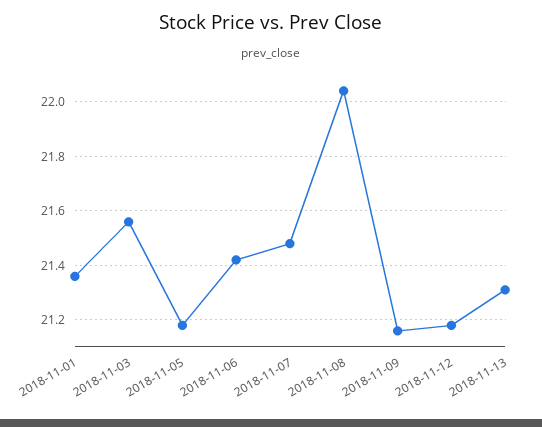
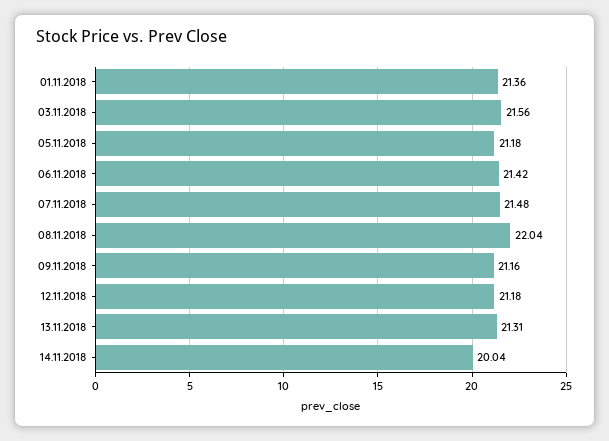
14.11.2018: none -> 20.04

